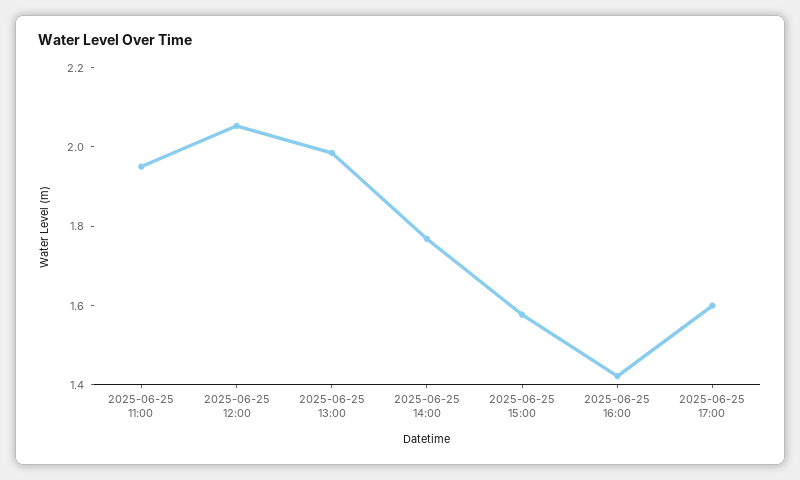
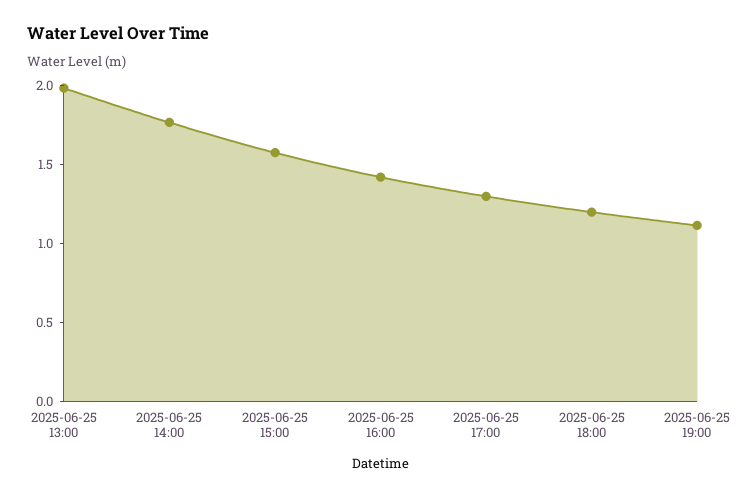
2025-06-25 11:00: 1.95 -> none
2025-06-25 12:00: 2.05 -> none
2025-06-25 17:00: 1.6 -> 1.3
2025-06-25 18:00: none -> 1.2
2025-06-25 19:00: none -> 1.1

